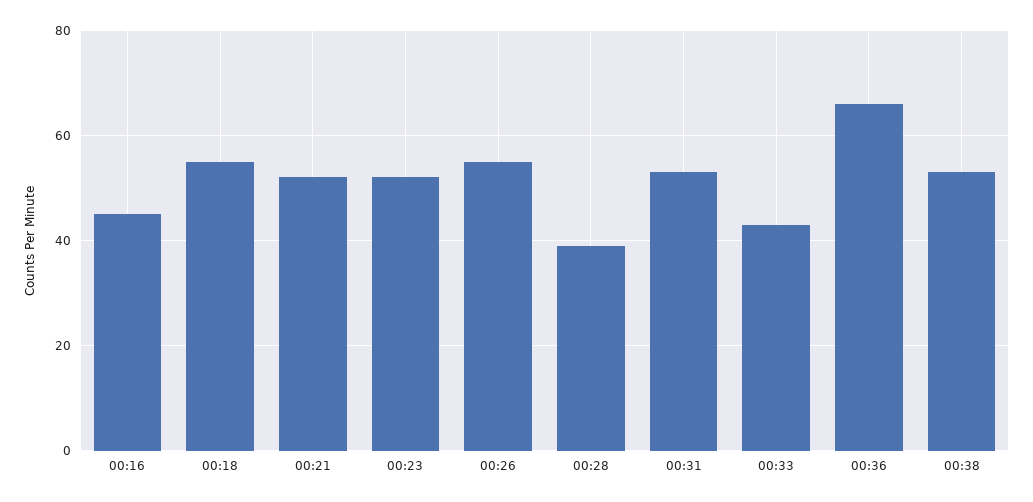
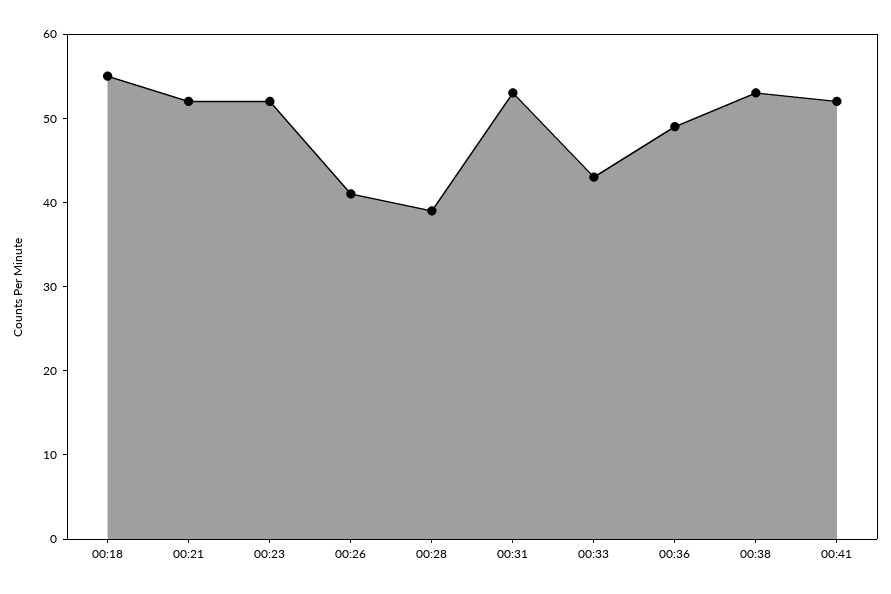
00:16: 45 -> none
00:26: 55 -> 41
00:36: 65 -> 49
00:41: none -> 52

